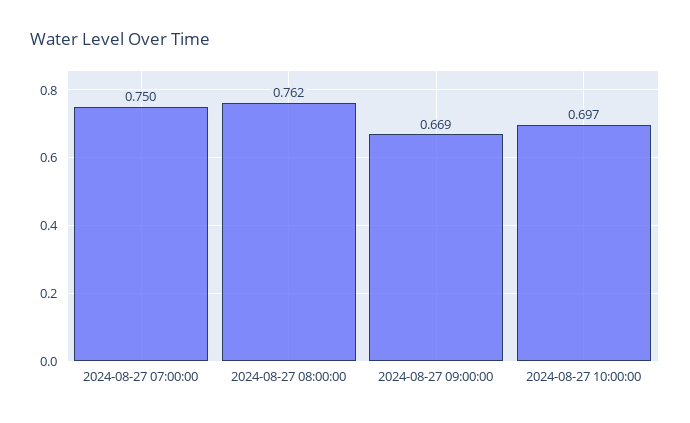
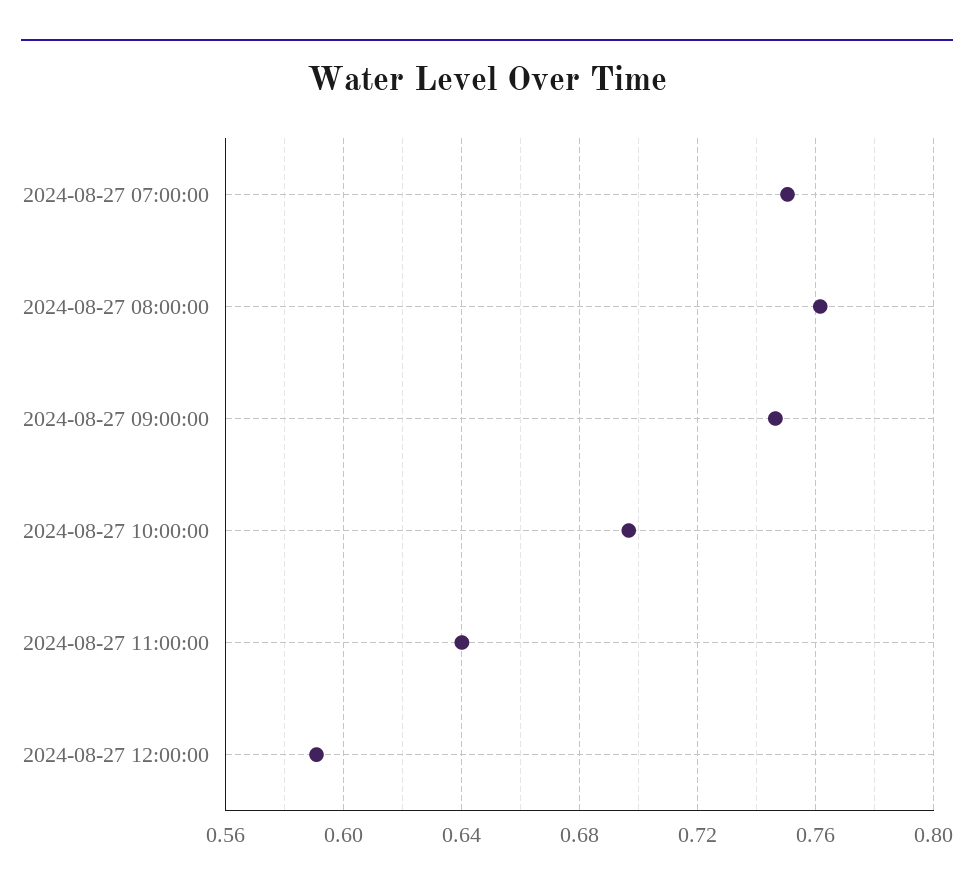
2024-08-27 09:00:00: 0.669 -> 0.745
2024-08-27 11:00:00: none -> 0.64
2024-08-27 12:00:00: none -> 0.59

